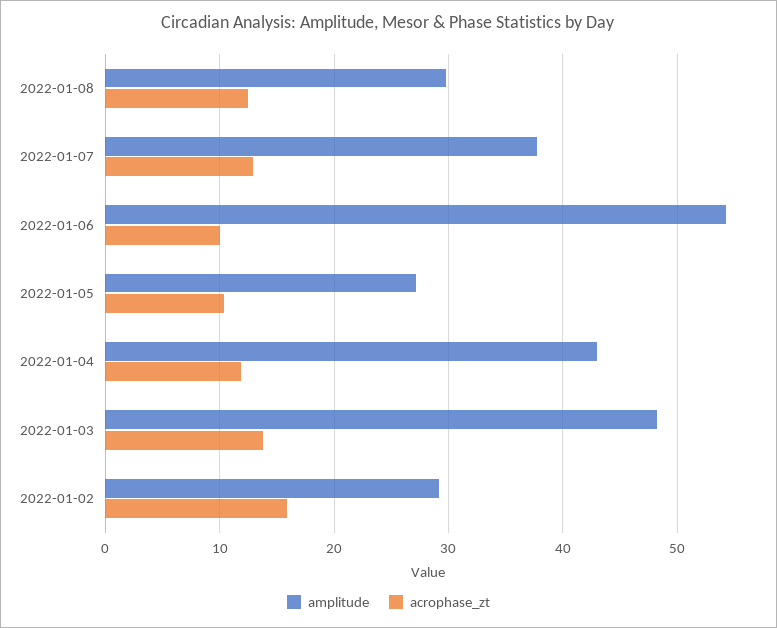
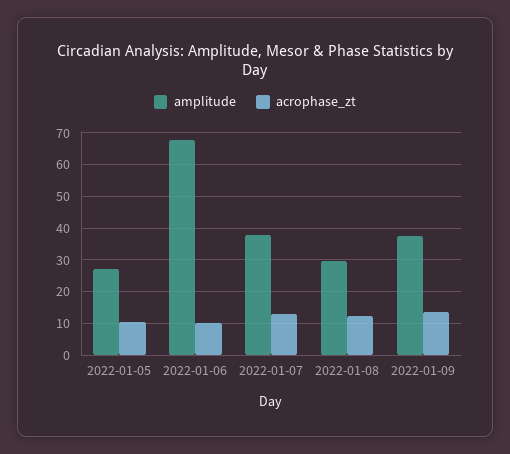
amplitude, 2022-01-06: 54 -> 68
amplitude, 2022-01-04: 43 -> none
acrophase_zt, 2022-01-04: 12 -> none
amplitude, 2022-01-03: 48 -> none
acrophase_zt, 2022-01-03: 14 -> none
amplitude, 2022-01-02: 29 -> none
acrophase_zt, 2022-01-02: 16 -> none
amplitude, 2022-01-09: none -> 38
acrophase_zt, 2022-01-09: none -> 14

